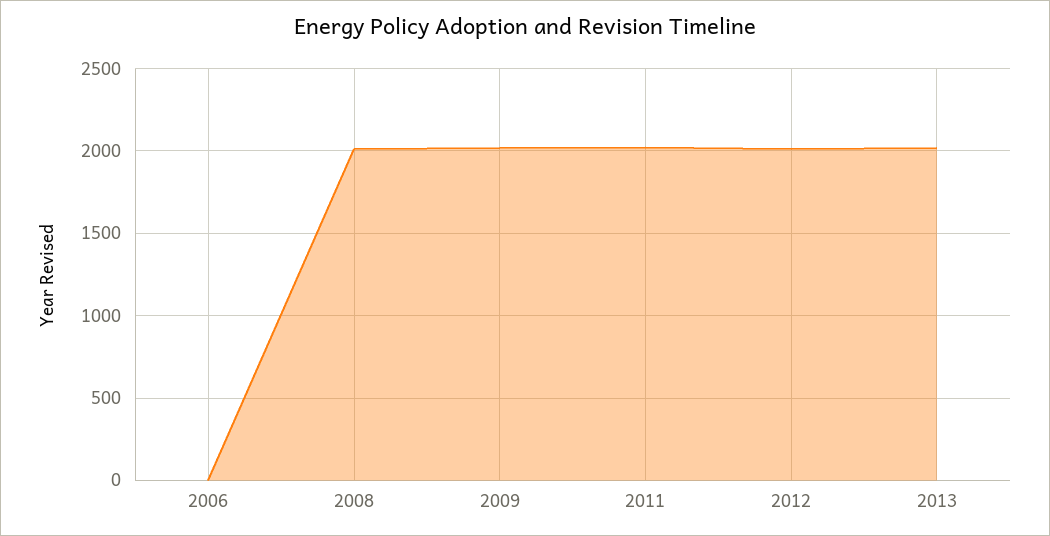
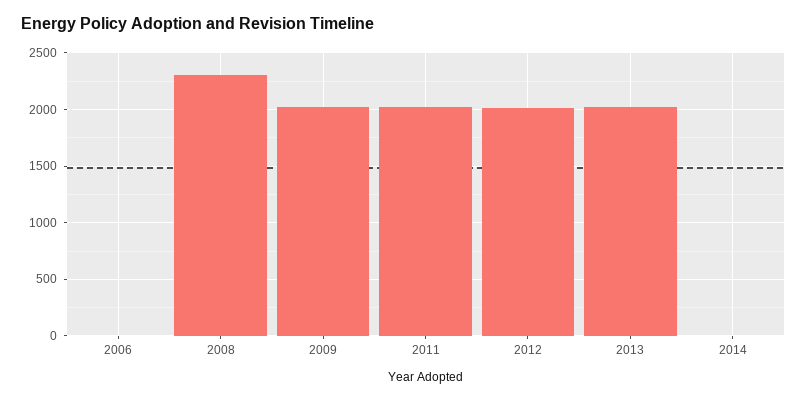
2008: 2000 -> 2300
2014: none -> 0

